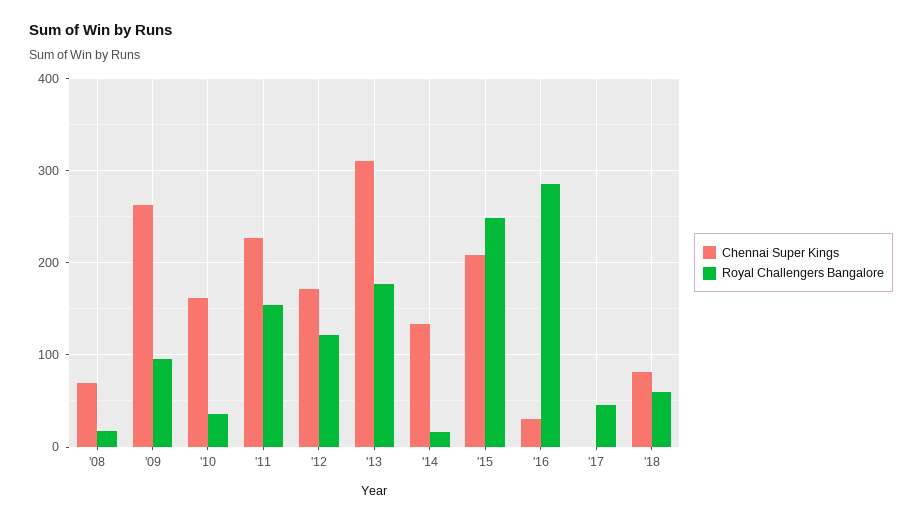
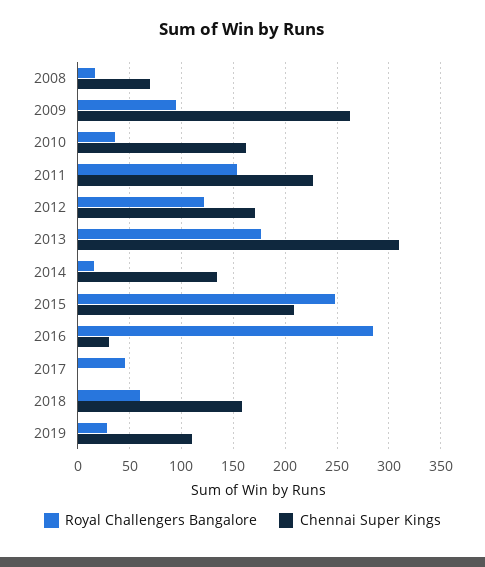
Chennai Super Kings, '18: 80 -> 160
Royal Challengers Bangalore, 2019: none -> 30
Chennai Super Kings, 2019: none -> 110

